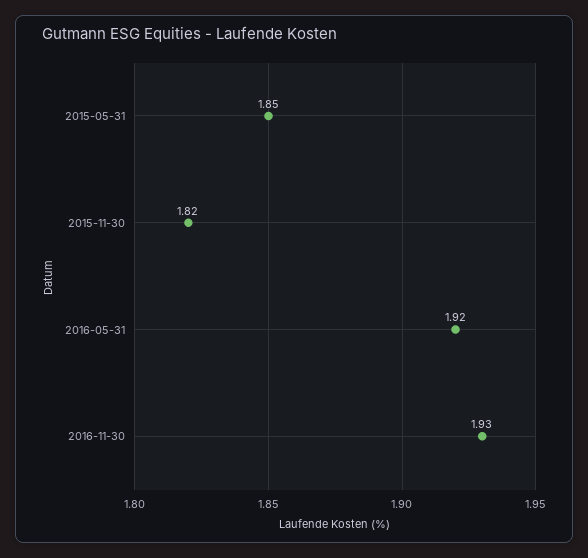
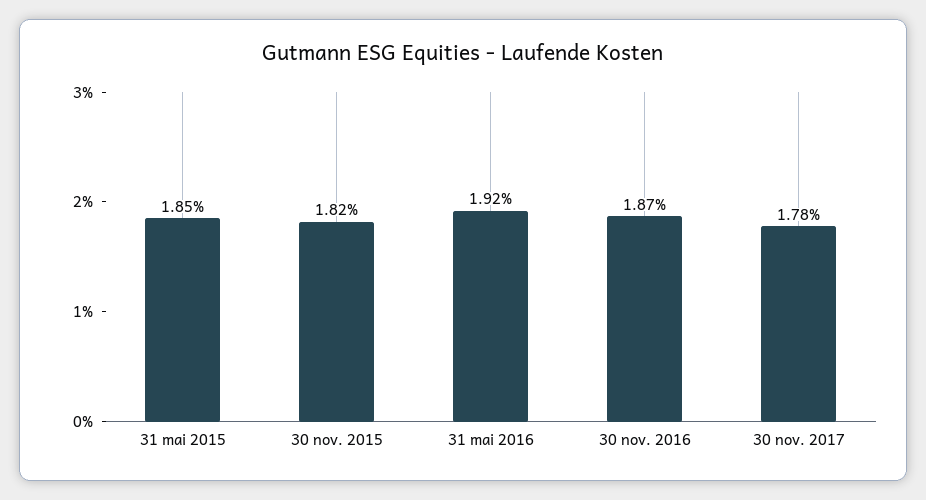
2016-11-30: 1.93 -> 1.87
30 nov. 2017: none -> 1.78

